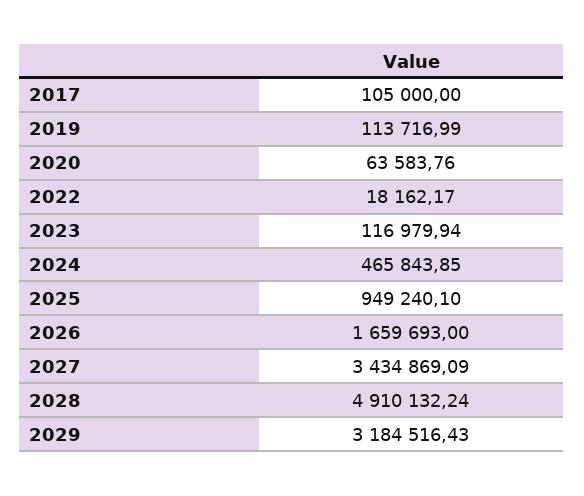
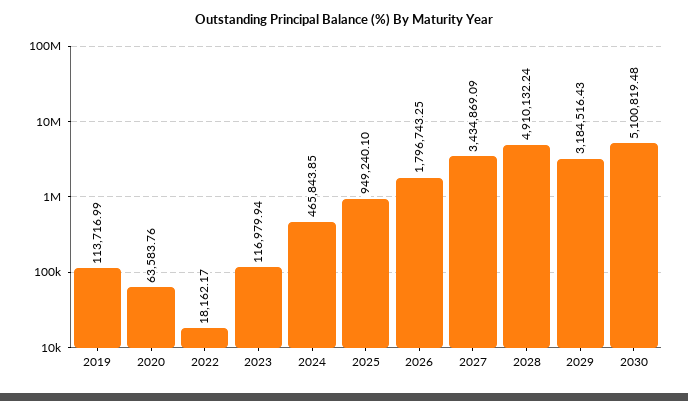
2017: 105000 -> none
2026: 1659693 -> 1796743.25
2030: none -> 5100819.48

